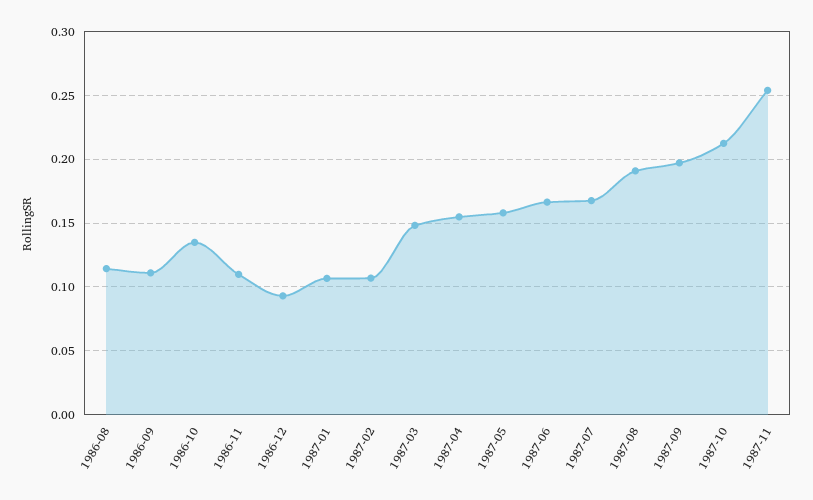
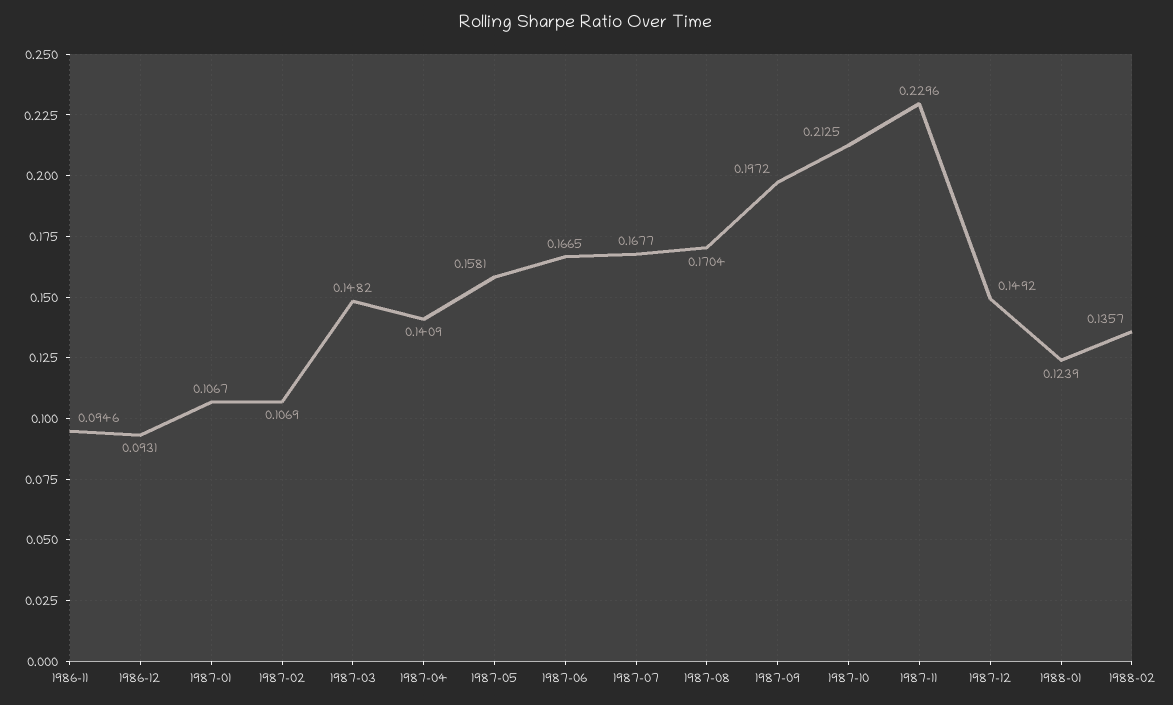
1986-08: 0.115 -> none
1986-09: 0.11 -> none
1986-10: 0.135 -> none
1986-11: 0.11 -> 0.0946
1987-04: 0.155 -> 0.1409
1987-08: 0.19 -> 0.1704
1987-11: 0.255 -> 0.2296
1987-12: none -> 0.1492
1988-01: none -> 0.1239
1988-02: none -> 0.1357

